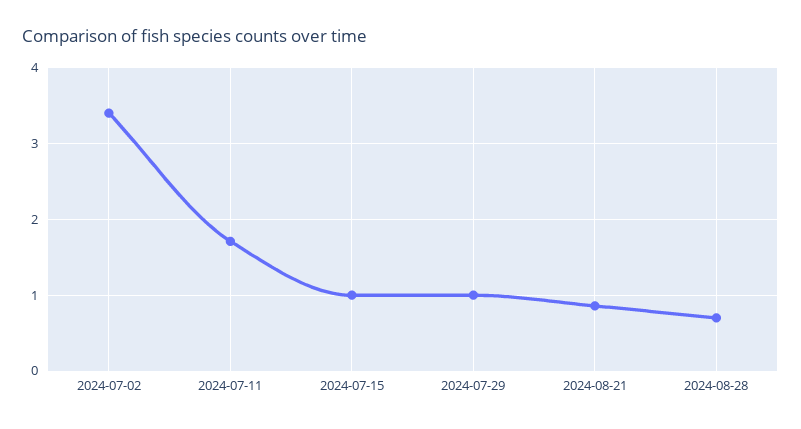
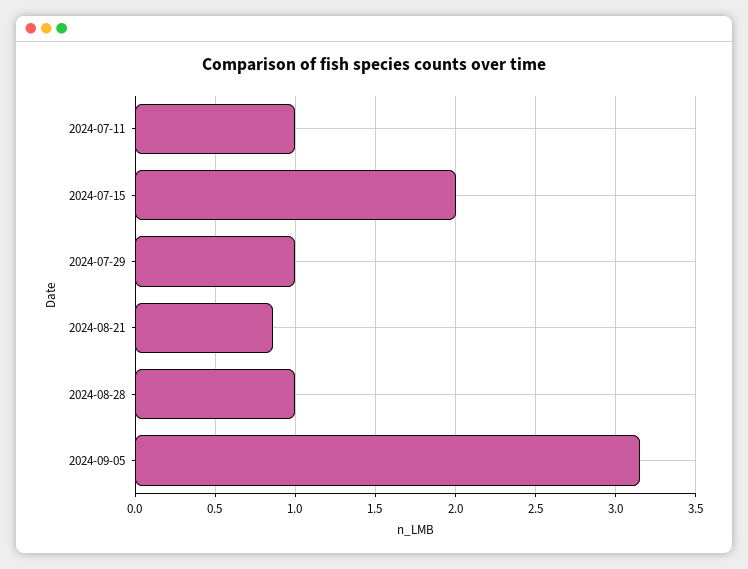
2024-07-02: 3.4 -> none
2024-07-11: 1.7 -> 1
2024-07-15: 1 -> 2
2024-08-28: 0.7 -> 1
2024-09-05: none -> 3.15

